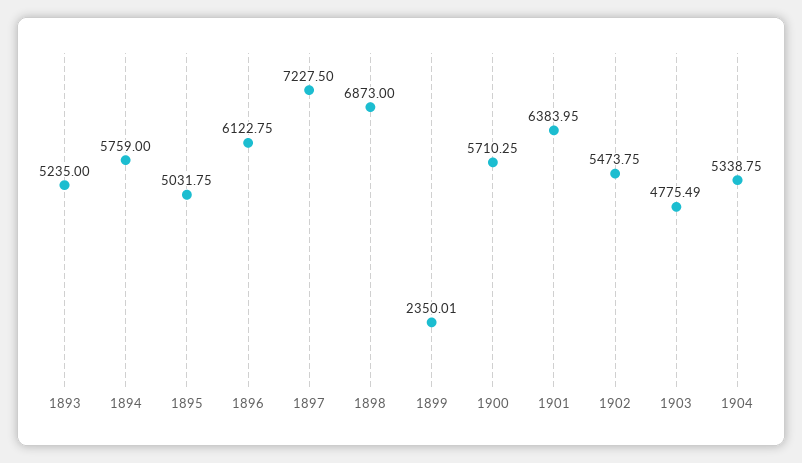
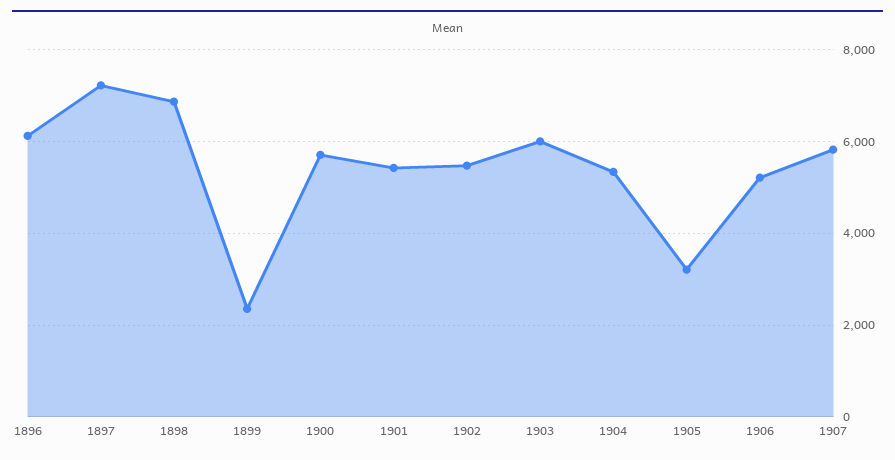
1893: 5235 -> none
1894: 5759 -> none
1895: 5031.75 -> none
1901: 6383.95 -> 5400
1903: 4775.49 -> 6000
1905: none -> 3200
1906: none -> 5200
1907: none -> 5800

